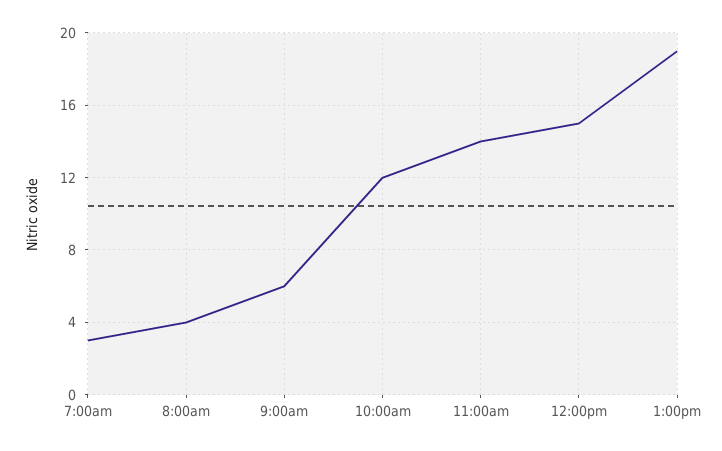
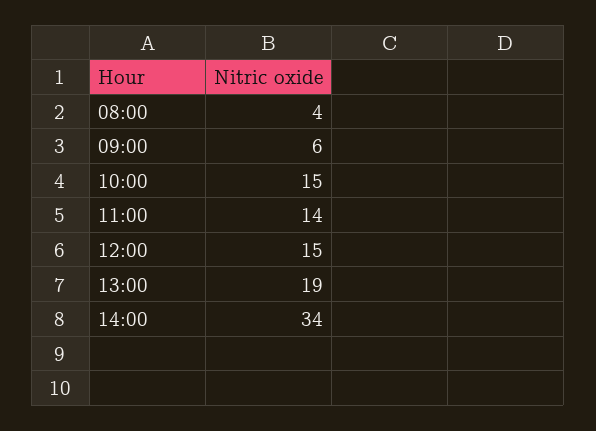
7:00am: 3 -> none
10:00am: 12 -> 15
14:00: none -> 34

